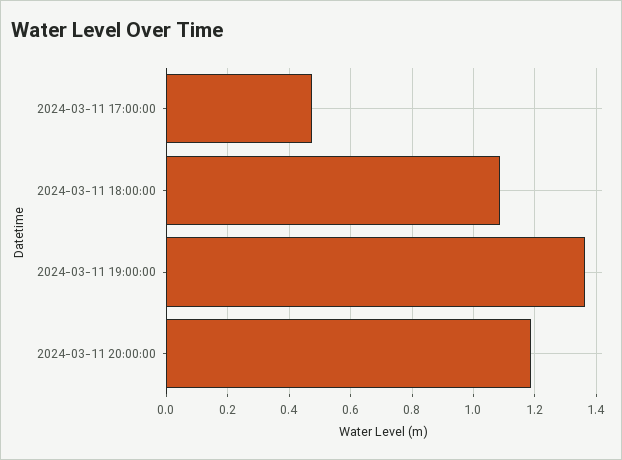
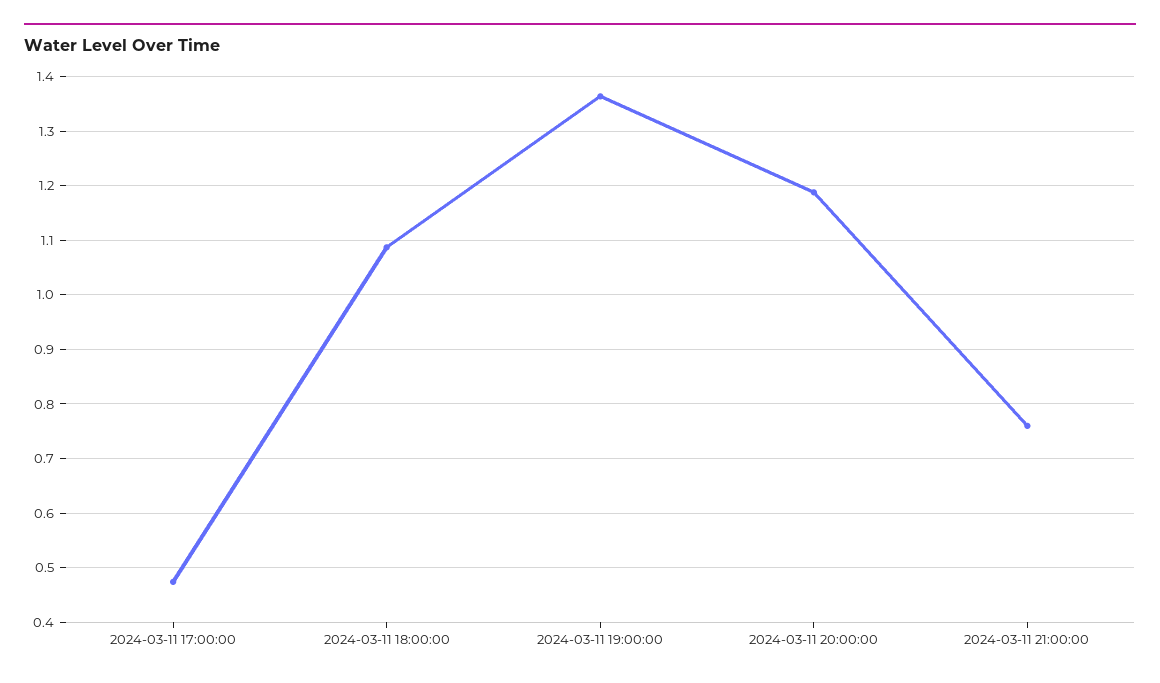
2024-03-11 21:00:00: none -> 0.76

